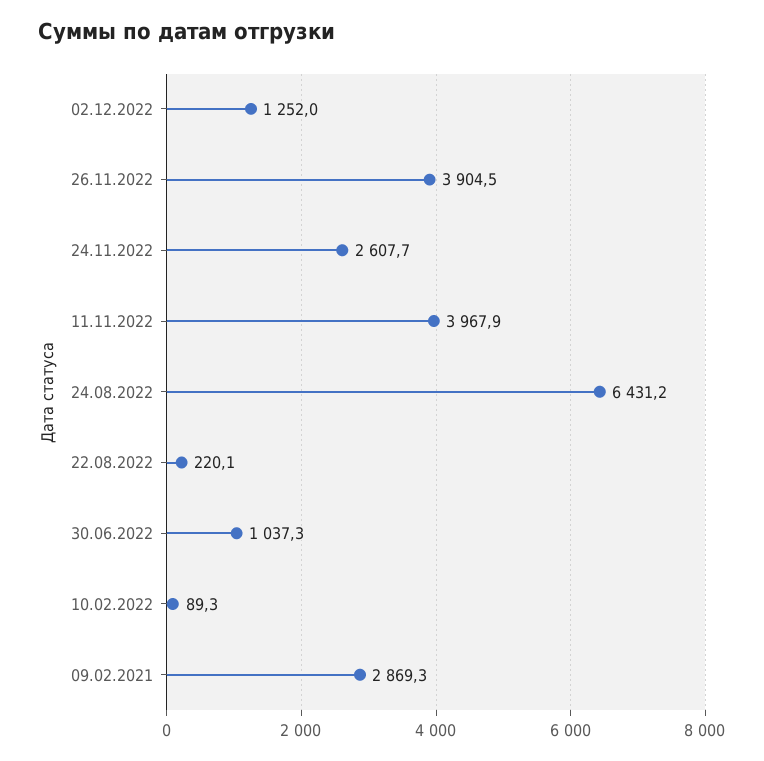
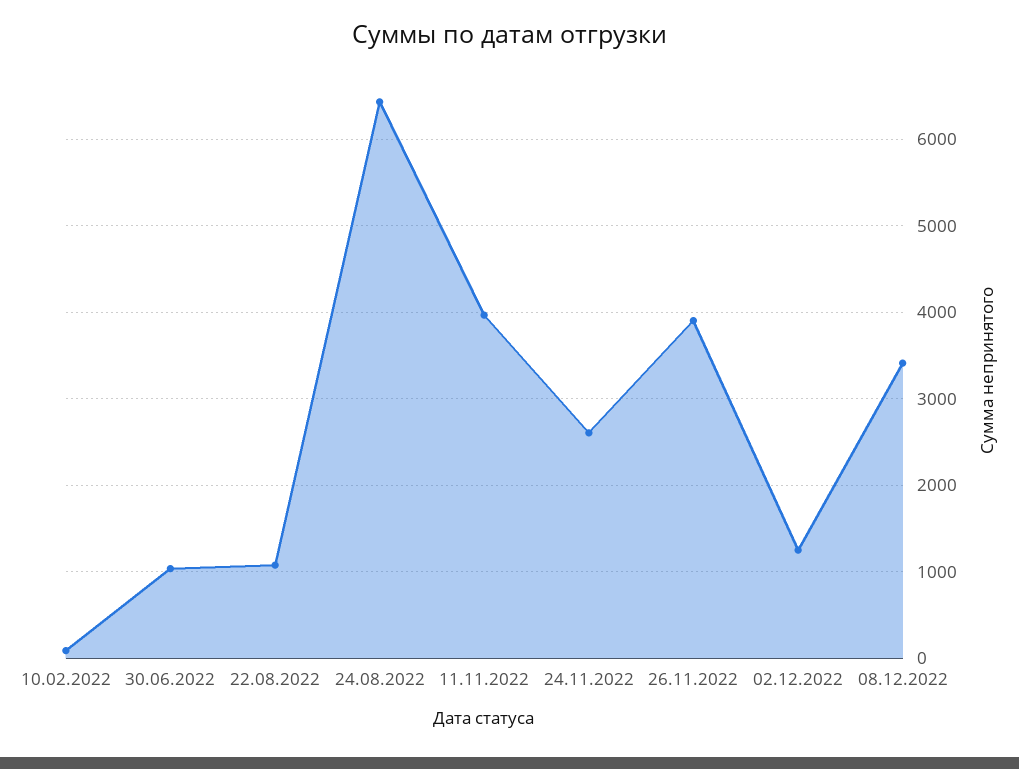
22.08.2022: 220.1 -> 1100
09.02.2021: 2869.3 -> none
08.12.2022: none -> 3400

